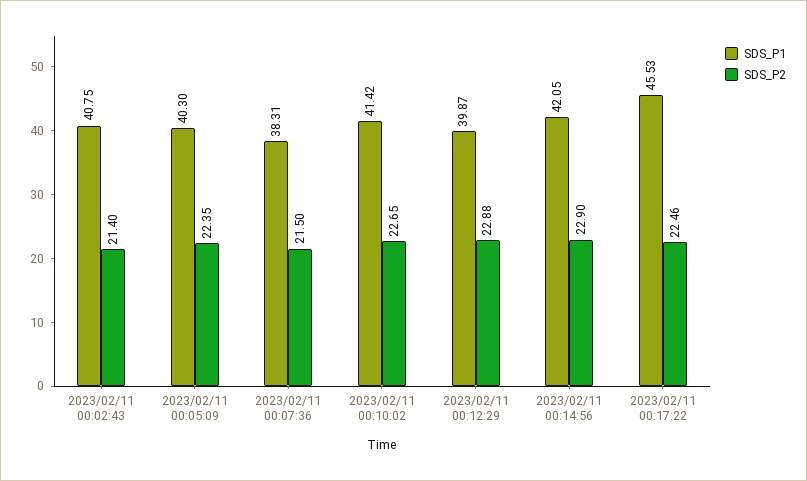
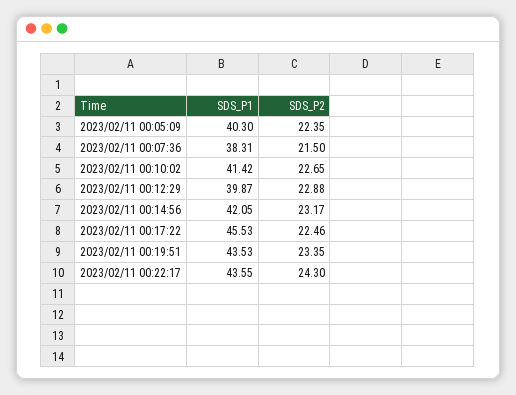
SDS_P1, 2023/02/11 00:02:43: 40.75 -> none
SDS_P2, 2023/02/11 00:02:43: 21.4 -> none
SDS_P2, 2023/02/11 00:14:56: 22.9 -> 23.17
SDS_P1, 2023/02/11 00:19:51: none -> 43.53
SDS_P2, 2023/02/11 00:19:51: none -> 23.35
SDS_P1, 2023/02/11 00:22:17: none -> 43.55
SDS_P2, 2023/02/11 00:22:17: none -> 24.3

